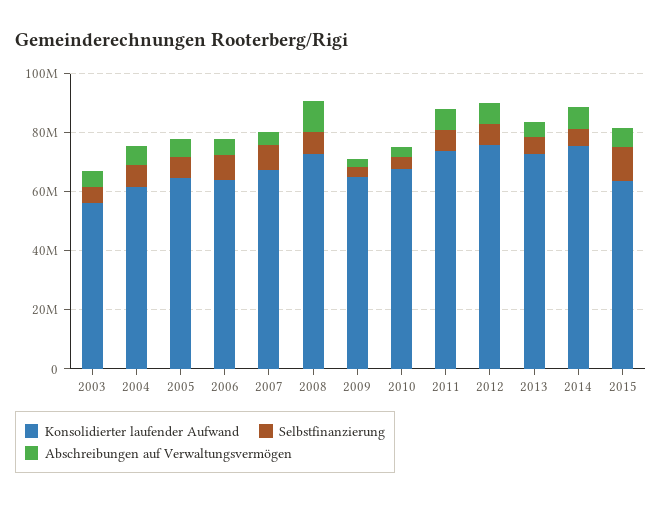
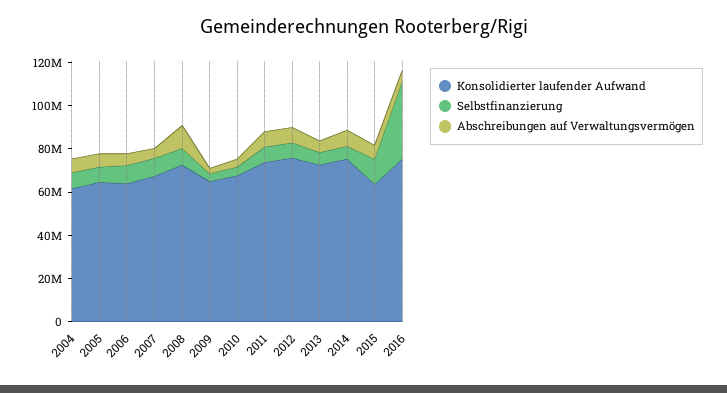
Konsolidierter laufender Aufwand, 2003: 55000000 -> none
Selbstfinanzierung, 2003: 5000000 -> none
Abschreibungen auf Verwaltungsvermögen, 2003: 5000000 -> none
Konsolidierter laufender Aufwand, 2016: none -> 75000000
Selbstfinanzierung, 2016: none -> 35000000
Abschreibungen auf Verwaltungsvermögen, 2016: none -> 5000000

